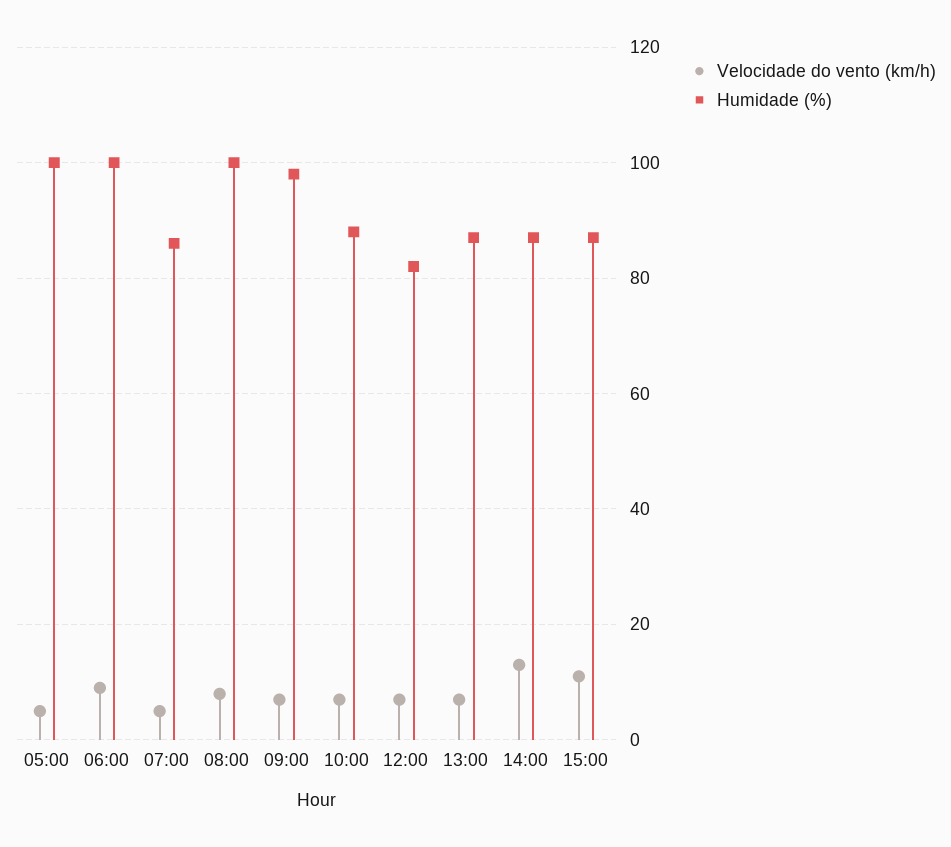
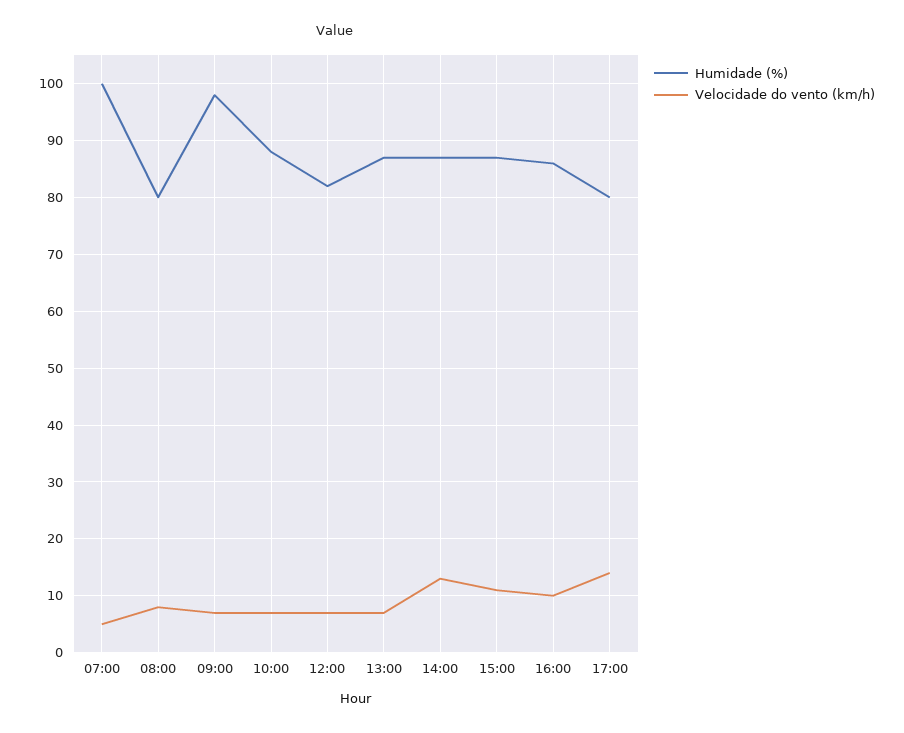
Velocidade do vento (km/h), 05:00: 5 -> none
Humidade (%), 05:00: 100 -> none
Velocidade do vento (km/h), 06:00: 10 -> none
Humidade (%), 06:00: 100 -> none
Humidade (%), 07:00: 85 -> 100
Humidade (%), 08:00: 100 -> 80
Humidade (%), 16:00: none -> 85
Velocidade do vento (km/h), 16:00: none -> 10
Humidade (%), 17:00: none -> 80
Velocidade do vento (km/h), 17:00: none -> 15

